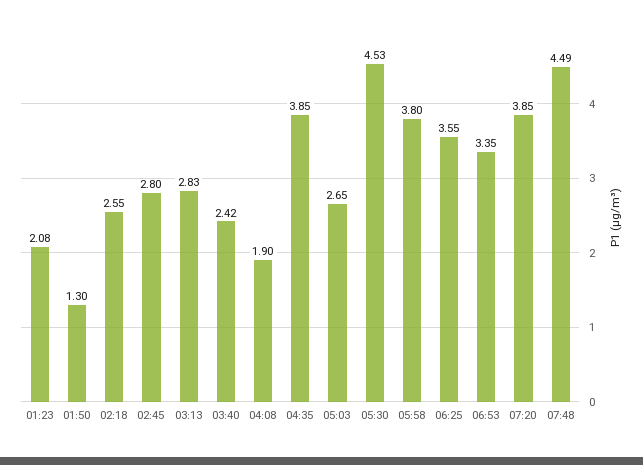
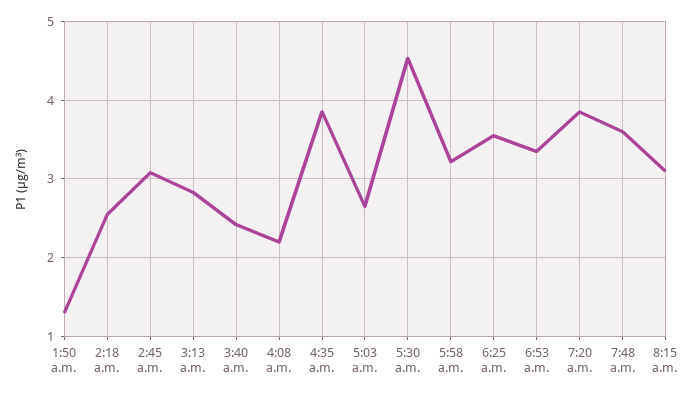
01:23: 2.08 -> none
02:45: 2.8 -> 3.1
04:08: 1.9 -> 2.2
05:58: 3.8 -> 3.2
07:48: 4.49 -> 3.6
8:15 a.m.: none -> 3.1

